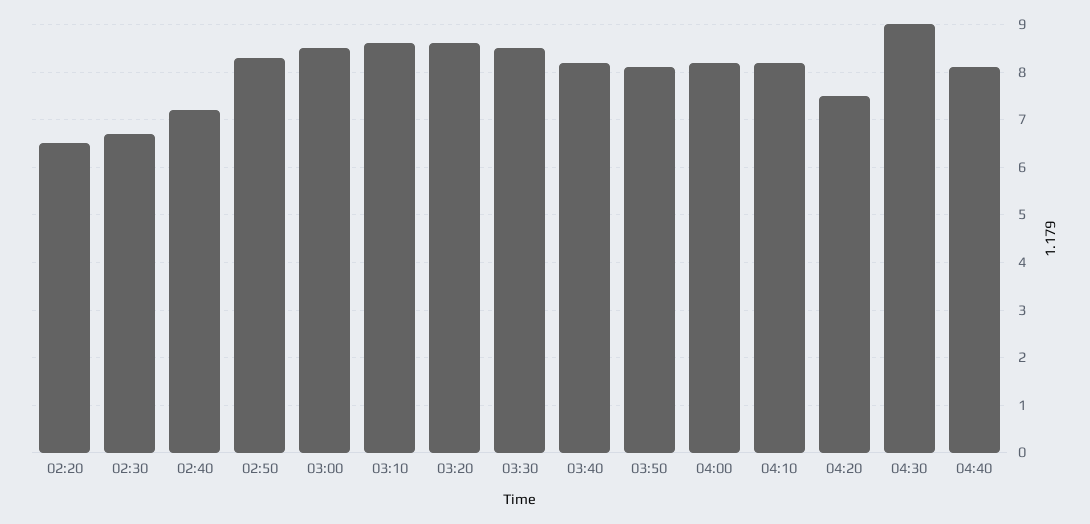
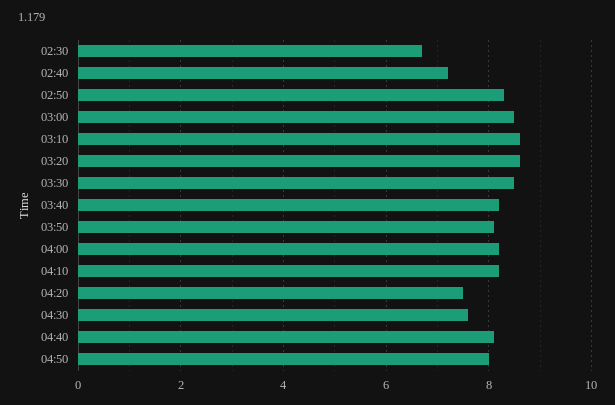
02:20: 6.5 -> none
04:30: 9 -> 7.5
04:50: none -> 8

